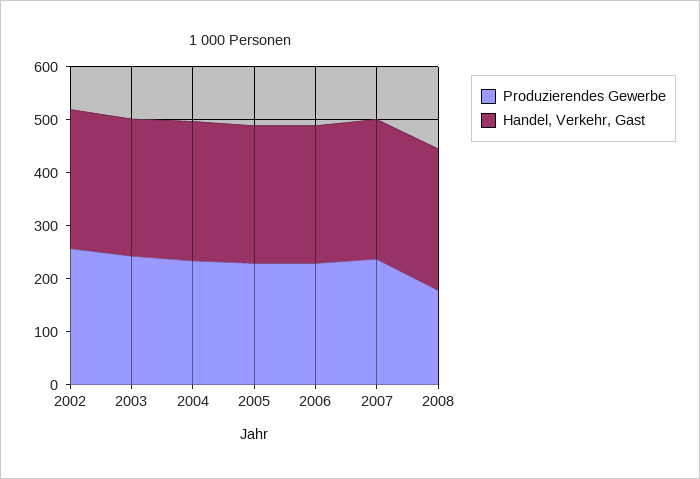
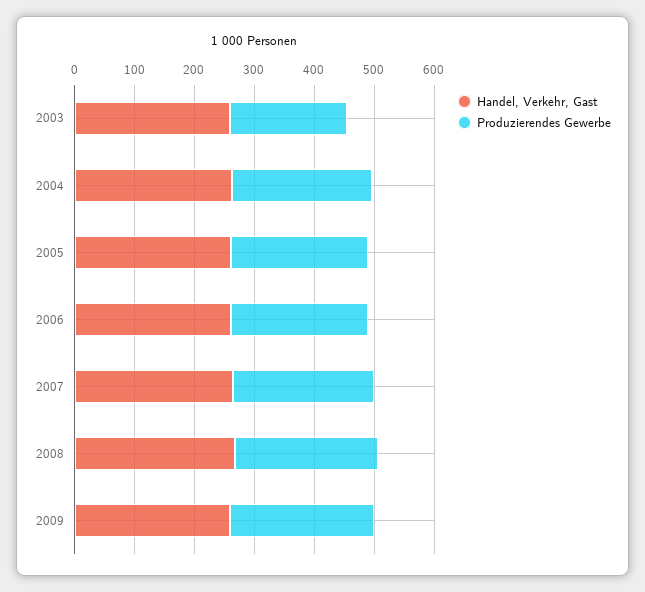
Produzierendes Gewerbe, 2002: 260 -> none
Handel, Verkehr, Gast, 2002: 260 -> none
Produzierendes Gewerbe, 2003: 240 -> 200
Produzierendes Gewerbe, 2008: 180 -> 240
Handel, Verkehr, Gast, 2009: none -> 260
Produzierendes Gewerbe, 2009: none -> 240

